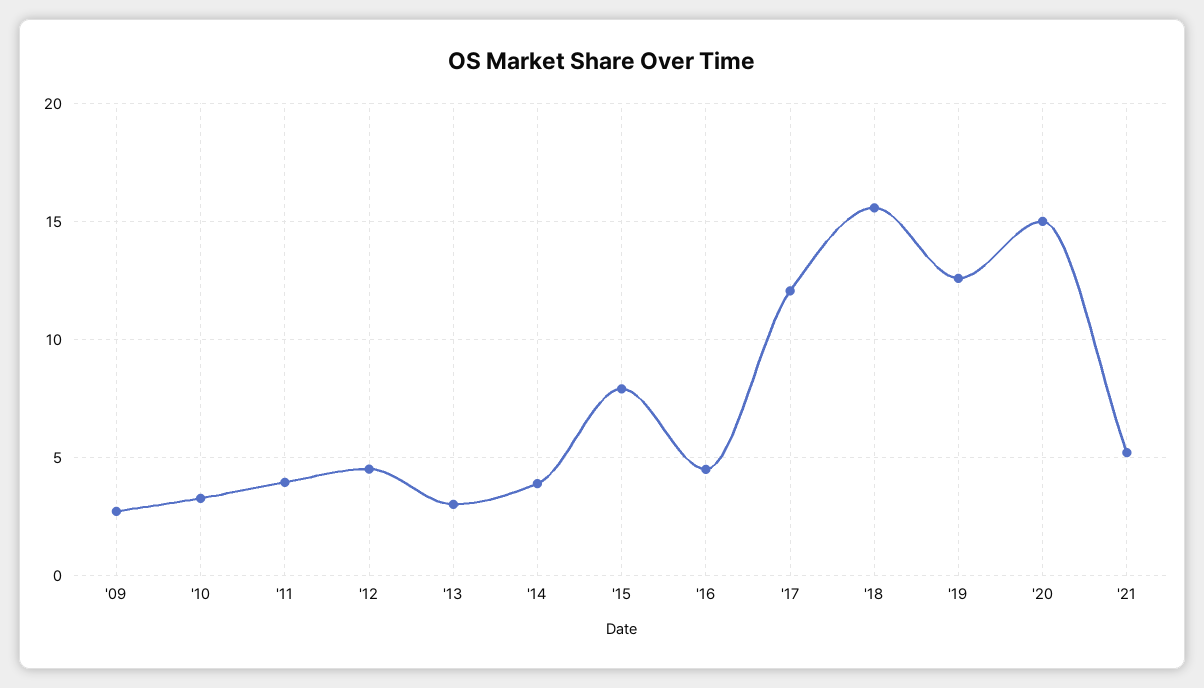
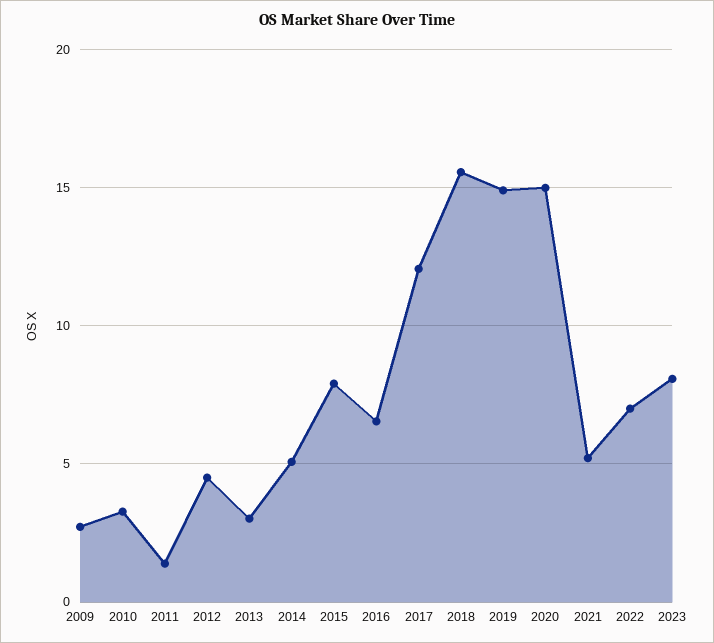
'11: 4 -> 1.5
'14: 4 -> 5
'16: 4.5 -> 6.5
'19: 12.5 -> 15
2022: none -> 7
2023: none -> 8

